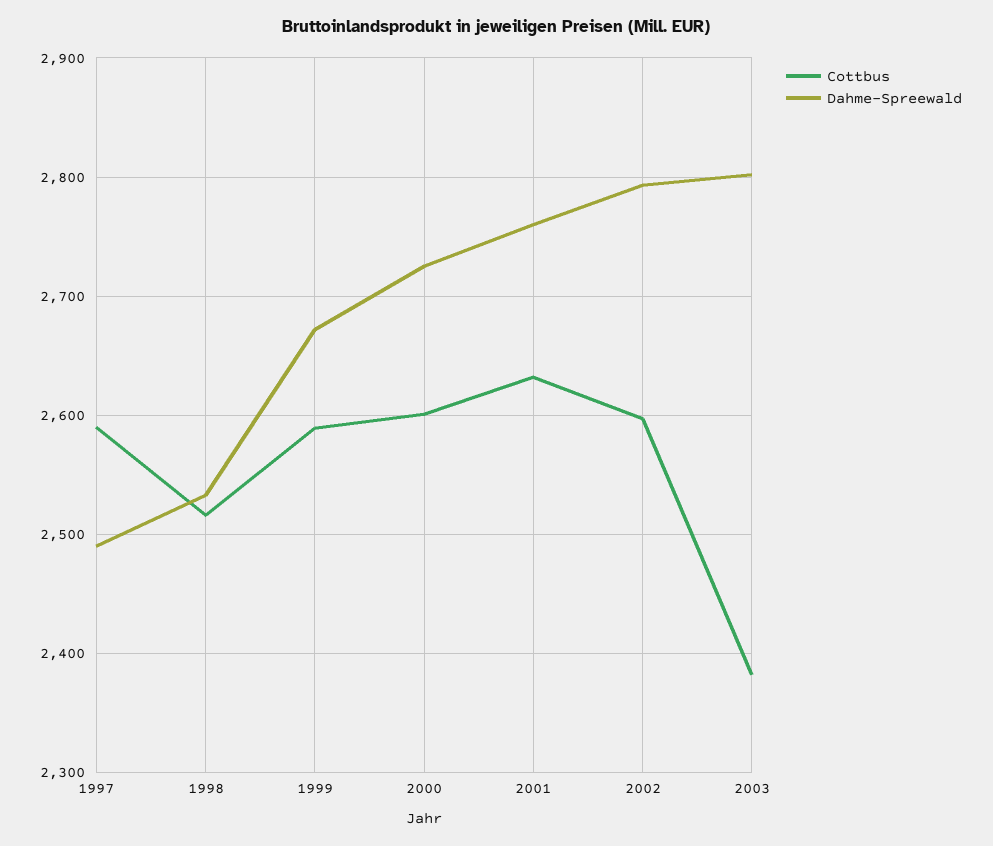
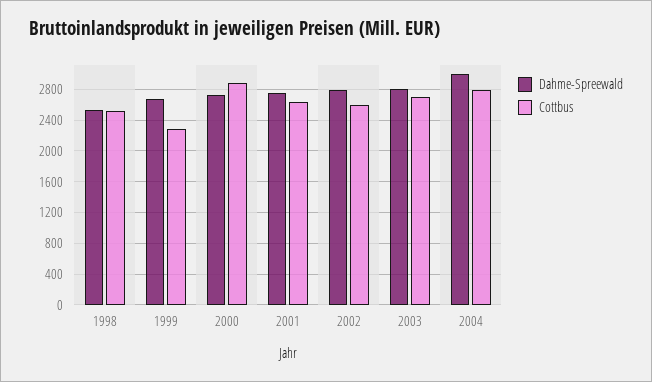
Cottbus, 1997: 2590 -> none
Dahme-Spreewald, 1997: 2490 -> none
Cottbus, 1999: 2590 -> 2300
Cottbus, 2000: 2600 -> 2900
Cottbus, 2003: 2380 -> 2700
Dahme-Spreewald, 2004: none -> 3000
Cottbus, 2004: none -> 2800

